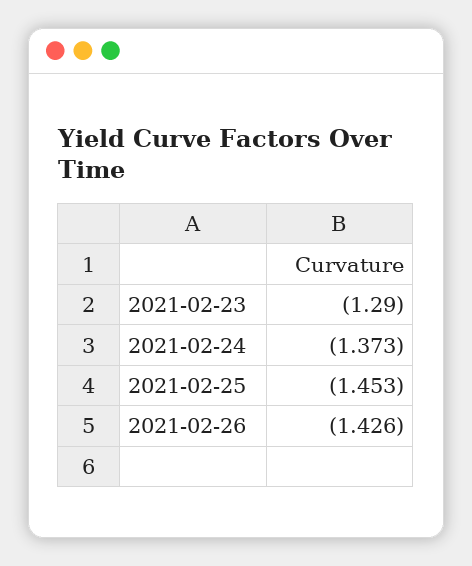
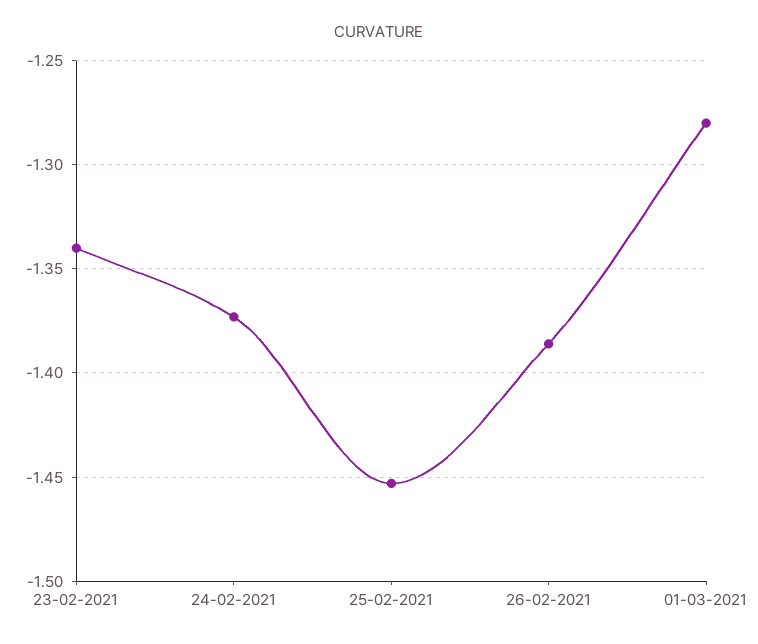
2021-02-23: -1.29 -> -1.34
2021-02-26: -1.426 -> -1.385
01-03-2021: none -> -1.28

